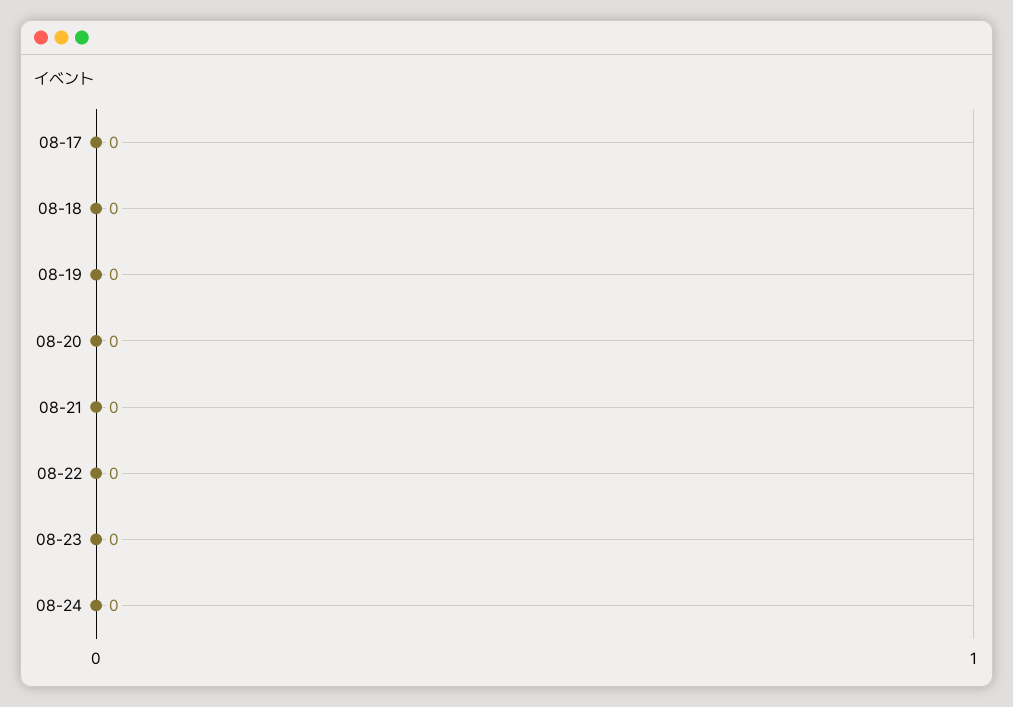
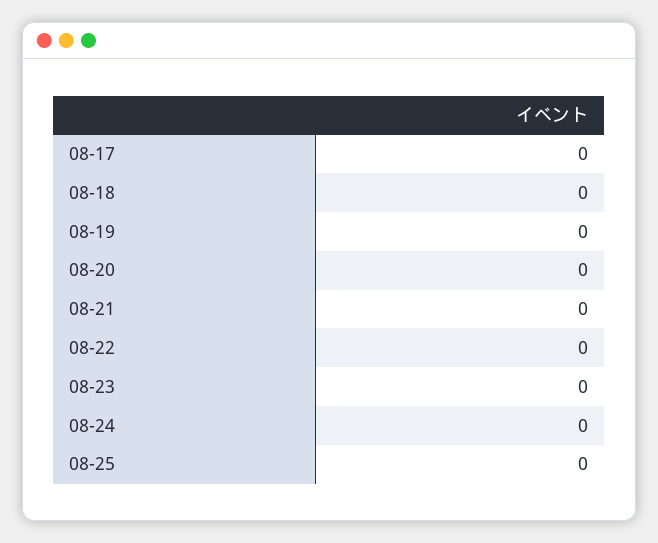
08-25: none -> 0

